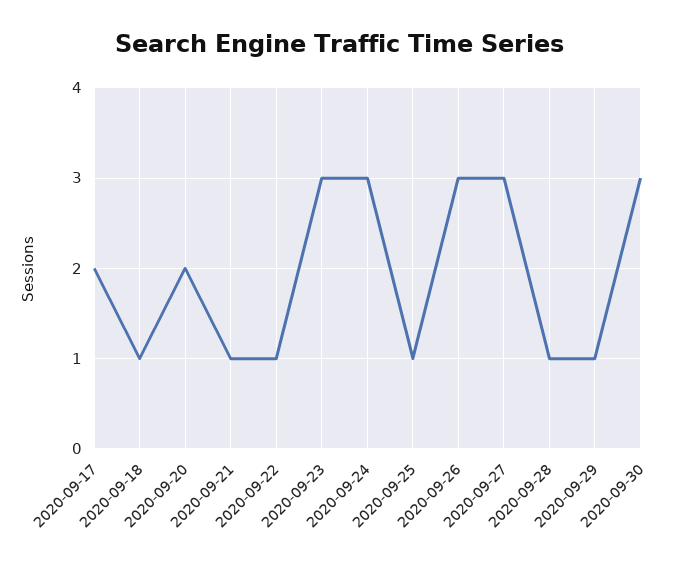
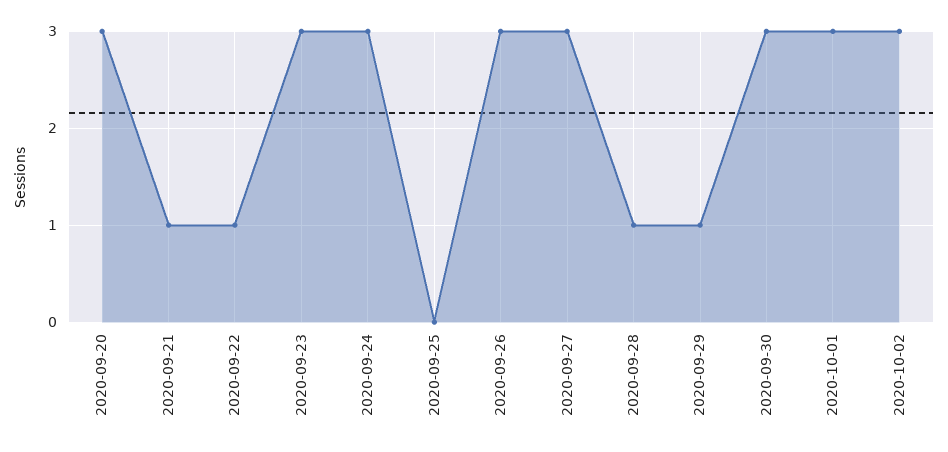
2020-09-17: 2 -> none
2020-09-18: 1 -> none
2020-09-20: 2 -> 3
2020-09-25: 1 -> 0
2020-10-01: none -> 3
2020-10-02: none -> 3

